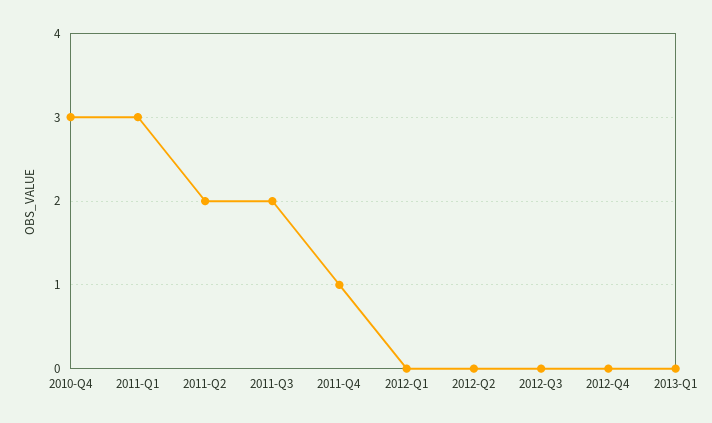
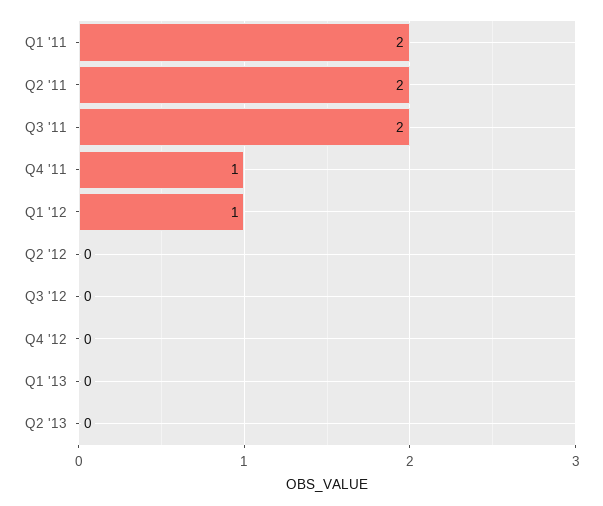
2010-Q4: 3 -> none
2011-Q1: 3 -> 2
2012-Q1: 0 -> 1
Q2 '13: none -> 0

